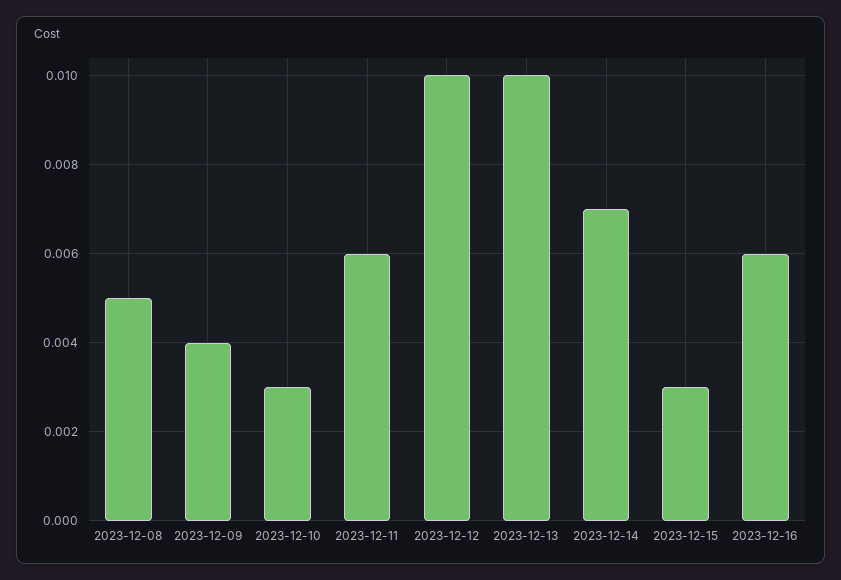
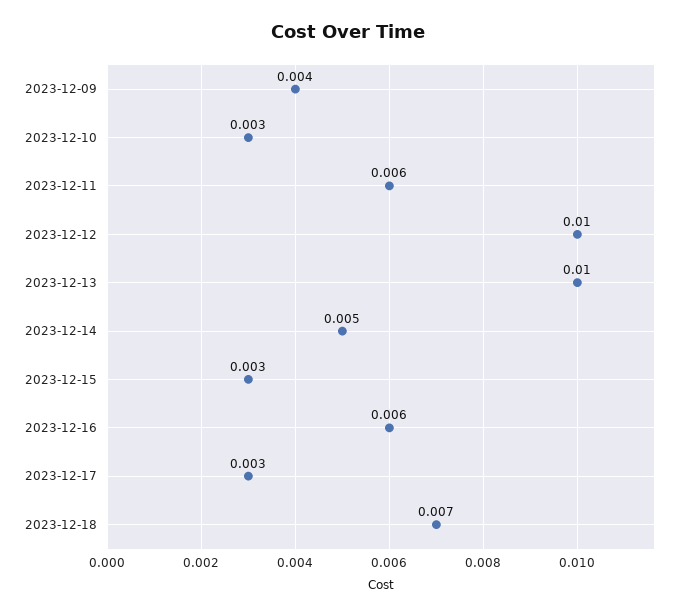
2023-12-08: 0.005 -> none
2023-12-14: 0.007 -> 0.005
2023-12-17: none -> 0.003
2023-12-18: none -> 0.007

